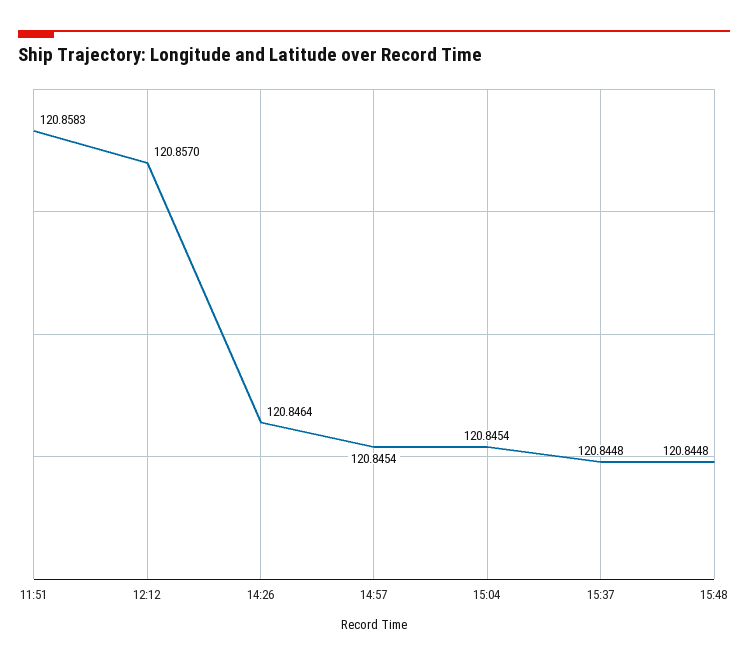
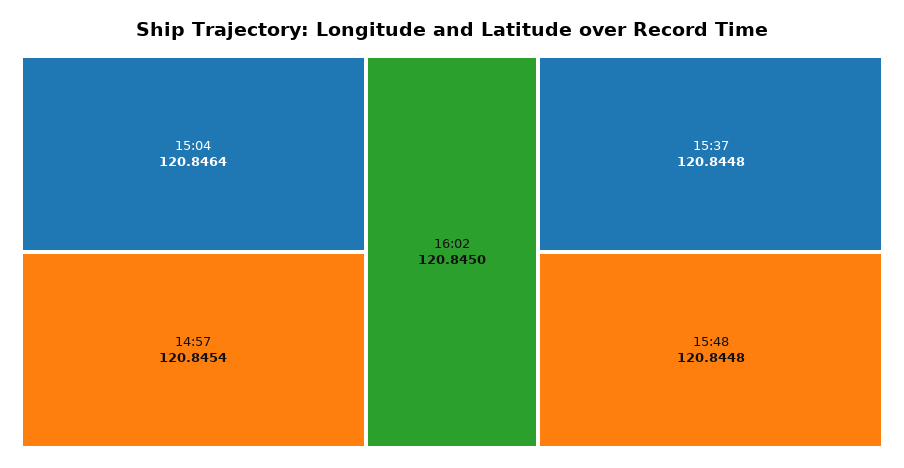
11:51: 120.8583 -> none
12:12: 120.857 -> none
14:26: 120.8464 -> none
15:04: 120.8454 -> 120.8464
16:02: none -> 120.845

